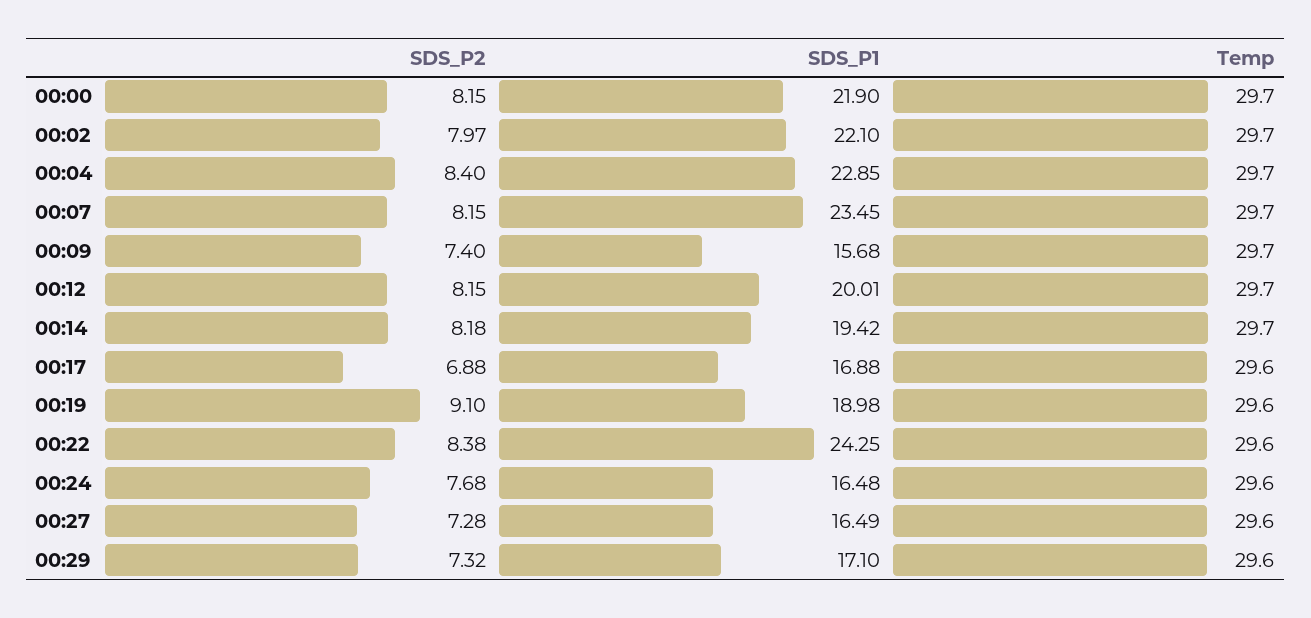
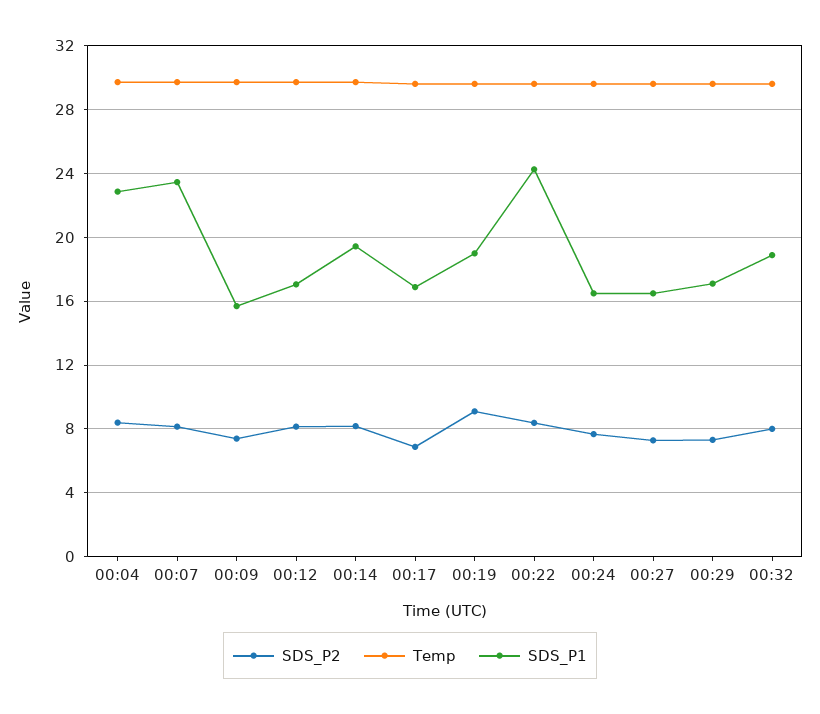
SDS_P2, 00:00: 8.15 -> none
SDS_P1, 00:00: 21.9 -> none
Temp, 00:00: 29.7 -> none
SDS_P2, 00:02: 7.97 -> none
SDS_P1, 00:02: 22.1 -> none
Temp, 00:02: 29.7 -> none
SDS_P1, 00:12: 20.01 -> 17
SDS_P2, 00:32: none -> 8
Temp, 00:32: none -> 29.5
SDS_P1, 00:32: none -> 19

